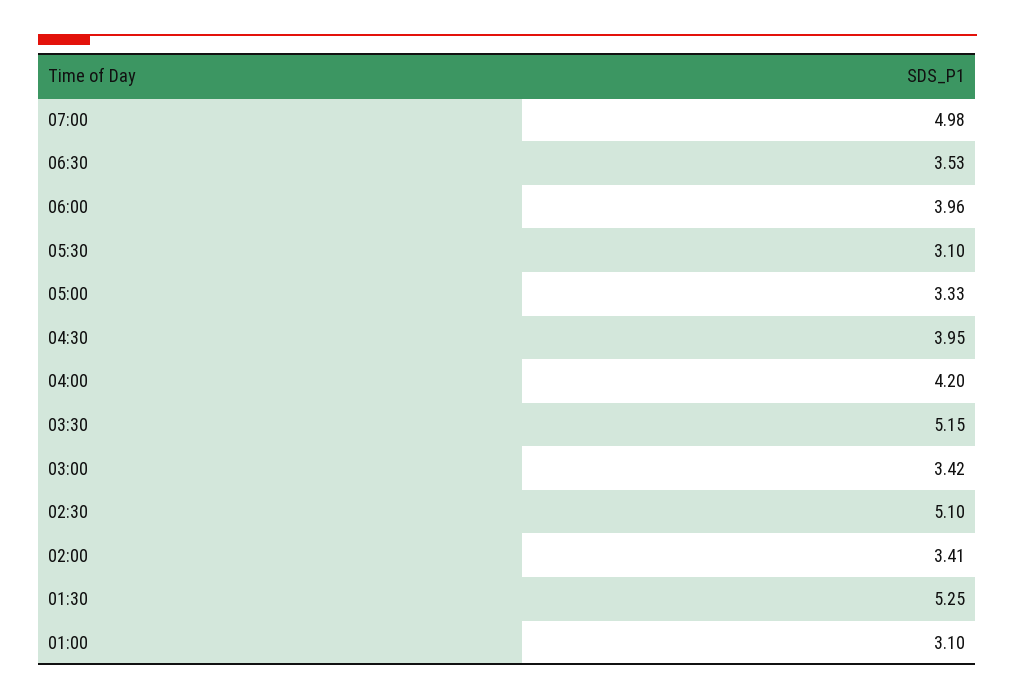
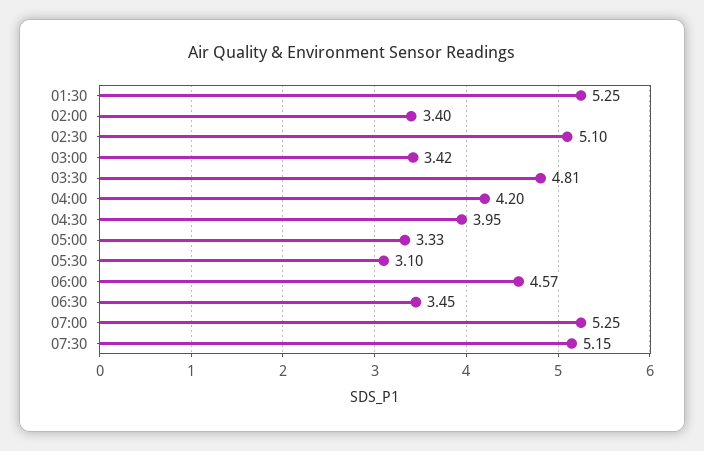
07:00: 4.98 -> 5.25
06:30: 3.53 -> 3.45
06:00: 3.96 -> 4.57
03:30: 5.15 -> 4.81
02:00: 3.41 -> 3.4
01:00: 3.1 -> none
07:30: none -> 5.15

